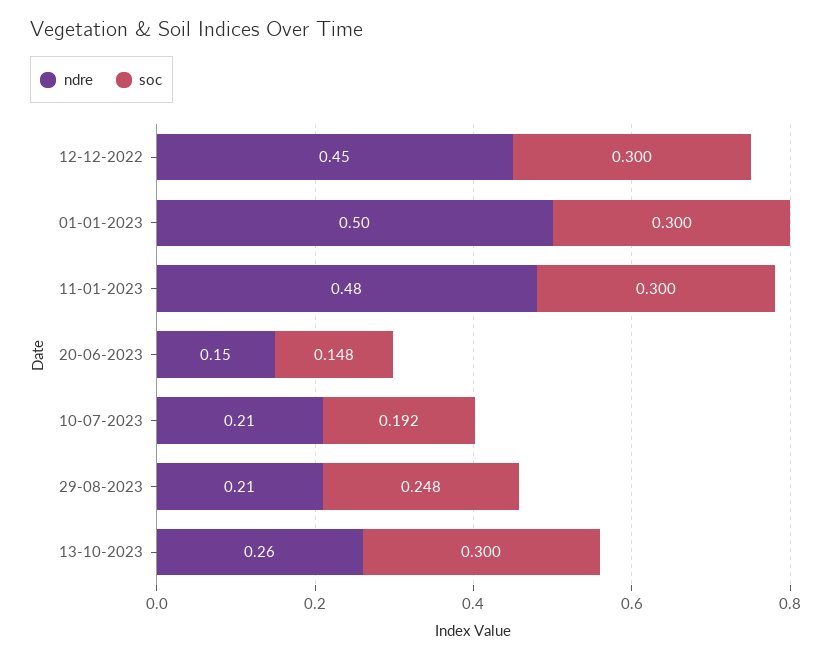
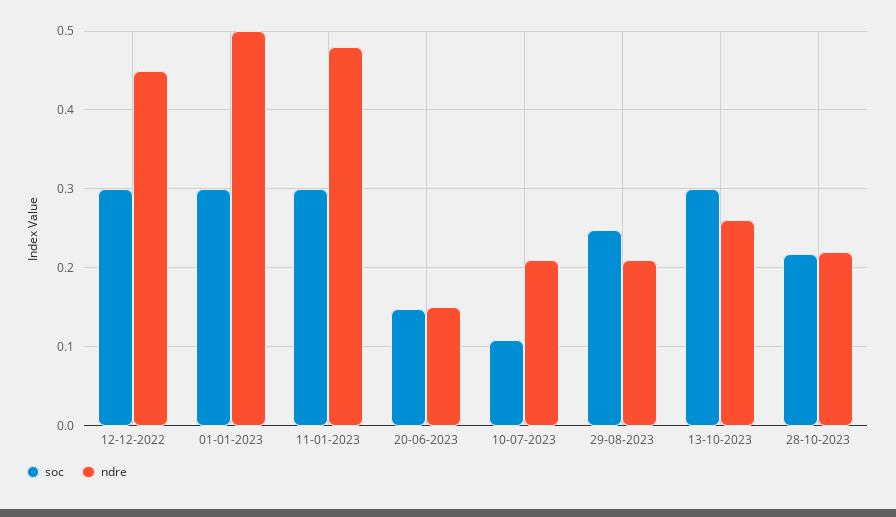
soc, 10-07-2023: 0.192 -> 0.11
soc, 28-10-2023: none -> 0.22
ndre, 28-10-2023: none -> 0.22

